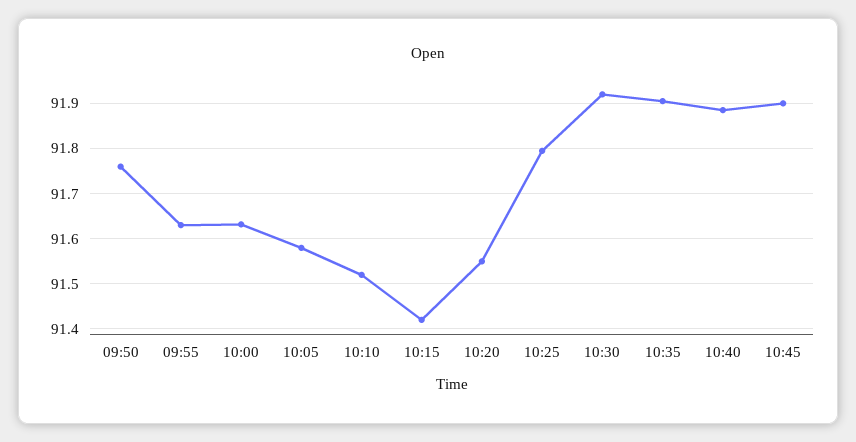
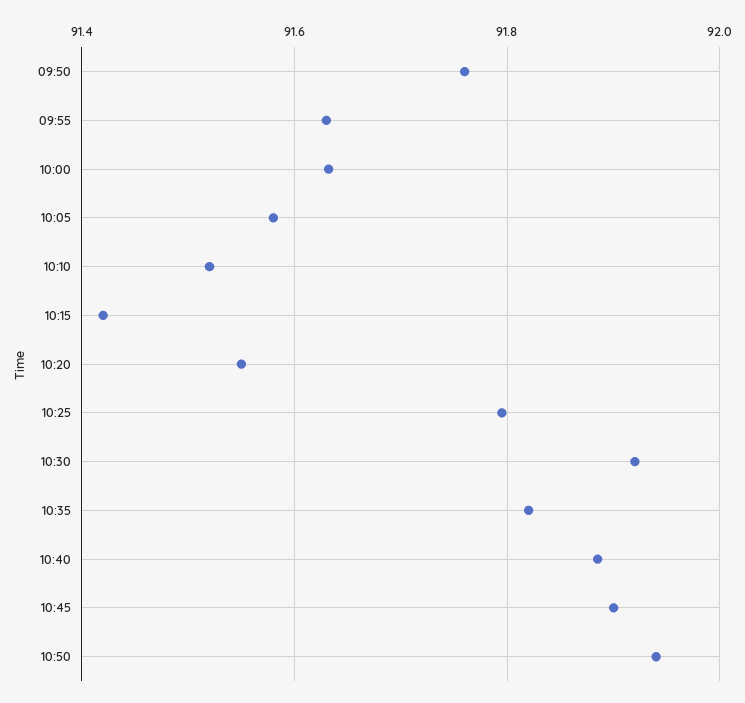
10:35: 91.9 -> 91.82
10:50: none -> 91.94

